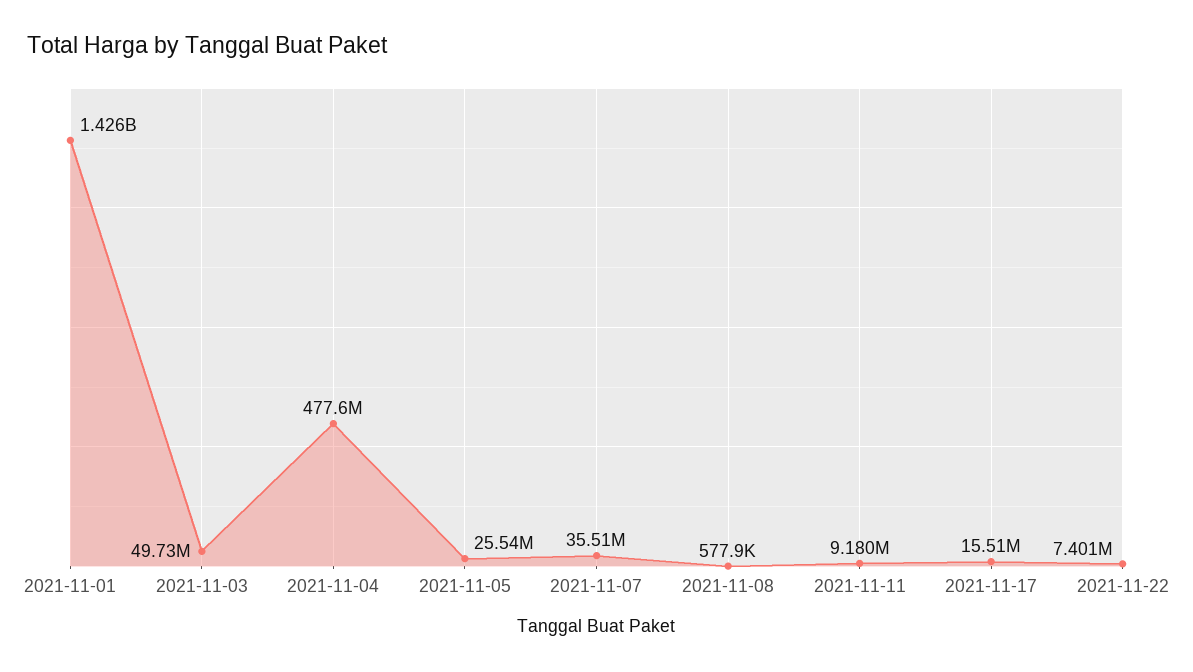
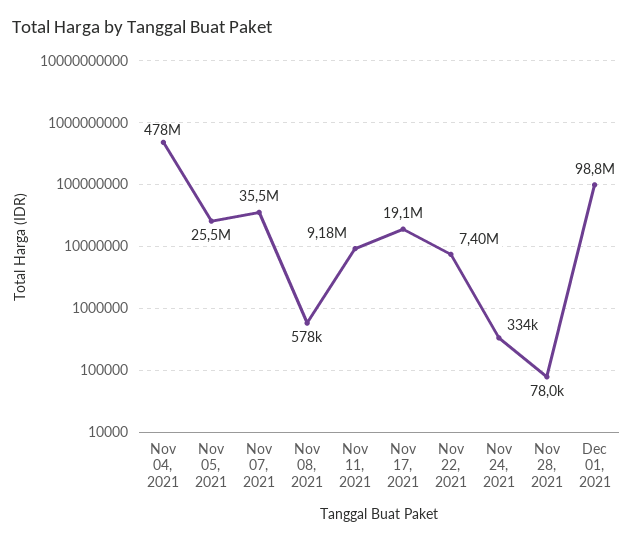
2021-11-01: 1426000000 -> none
2021-11-03: 49730000 -> none
2021-11-17: 15510000 -> 19100000
Nov 24, 2021: none -> 334000
Nov 28, 2021: none -> 78000
Dec 01, 2021: none -> 98800000

